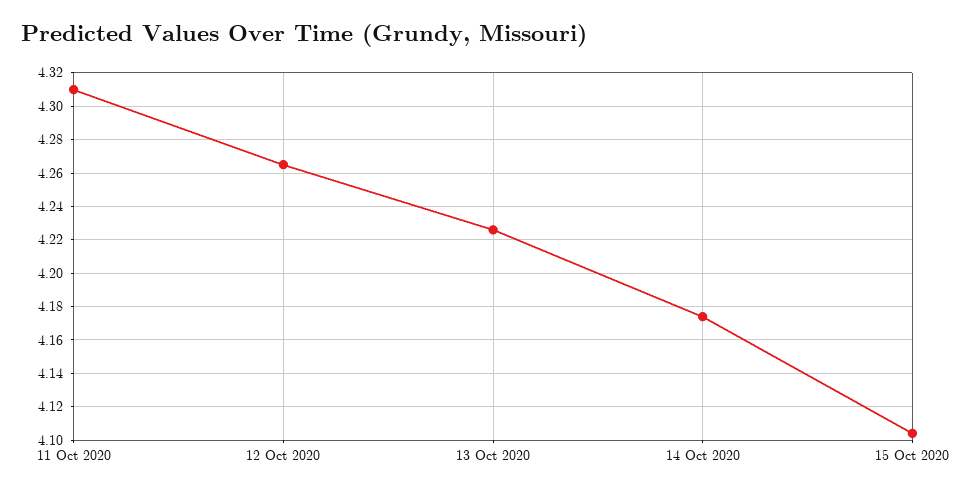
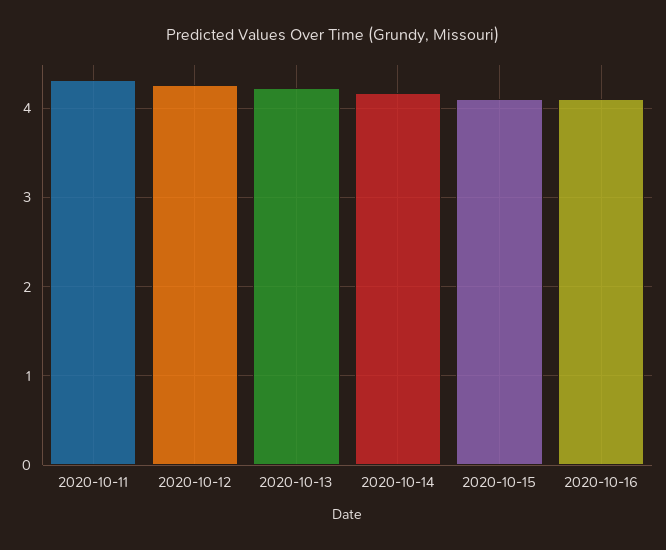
2020-10-16: none -> 4.1

